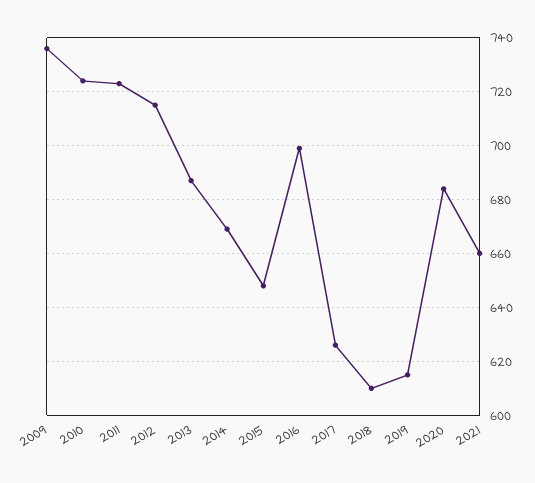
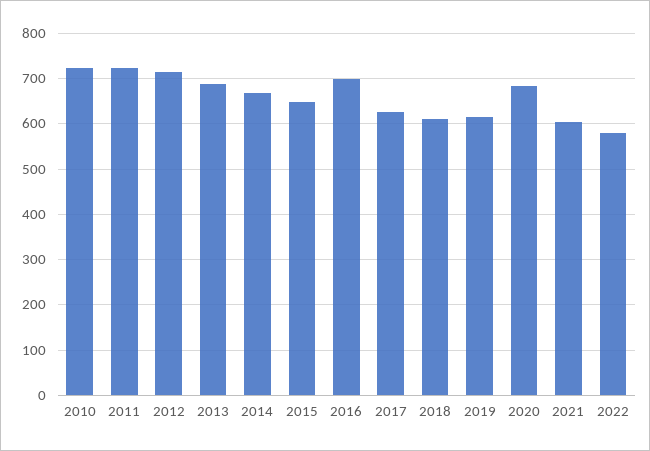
2009: 735 -> none
2021: 660 -> 600
2022: none -> 580

